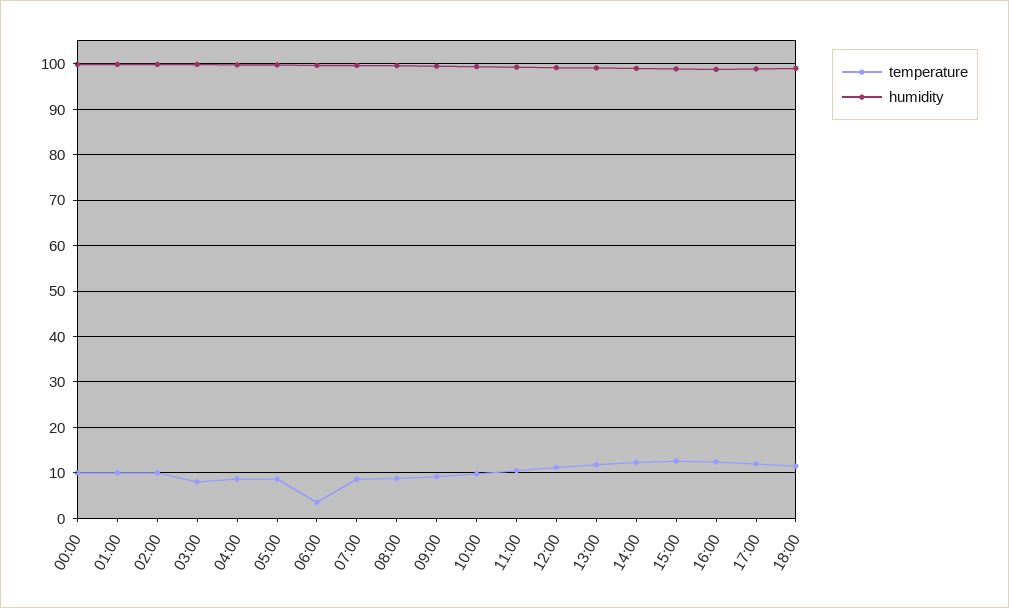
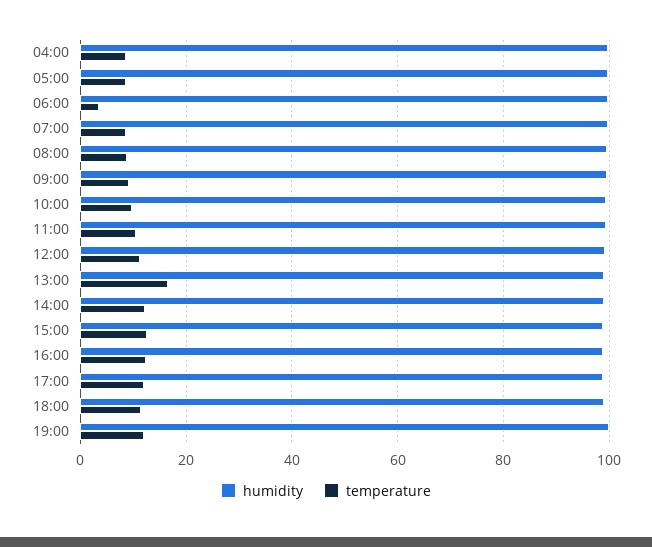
temperature, 00:00: 10 -> none
humidity, 00:00: 100 -> none
temperature, 01:00: 10 -> none
humidity, 01:00: 100 -> none
temperature, 02:00: 10 -> none
humidity, 02:00: 100 -> none
temperature, 03:00: 8 -> none
humidity, 03:00: 100 -> none
temperature, 13:00: 12 -> 16
humidity, 19:00: none -> 100
temperature, 19:00: none -> 12

